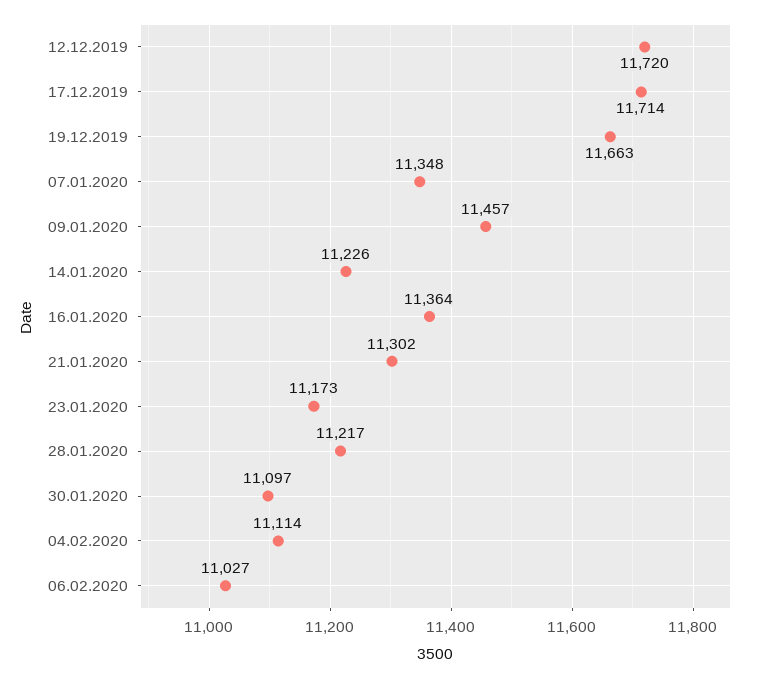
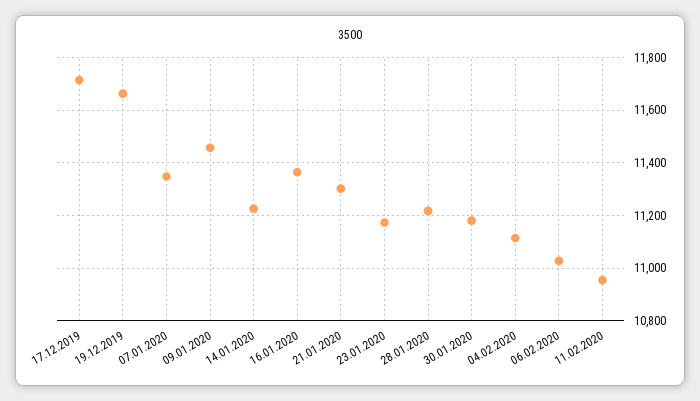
12.12.2019: 11720 -> none
30.01.2020: 11097 -> 11175
11.02.2020: none -> 10950

